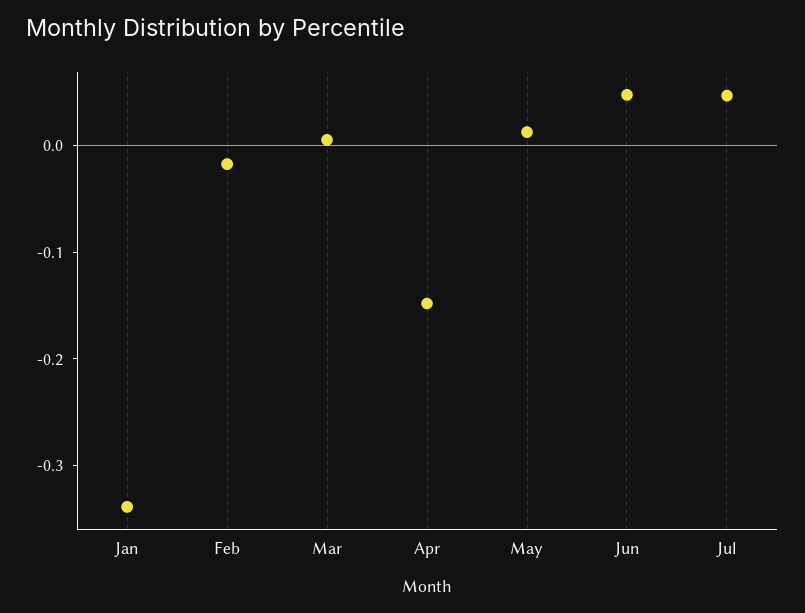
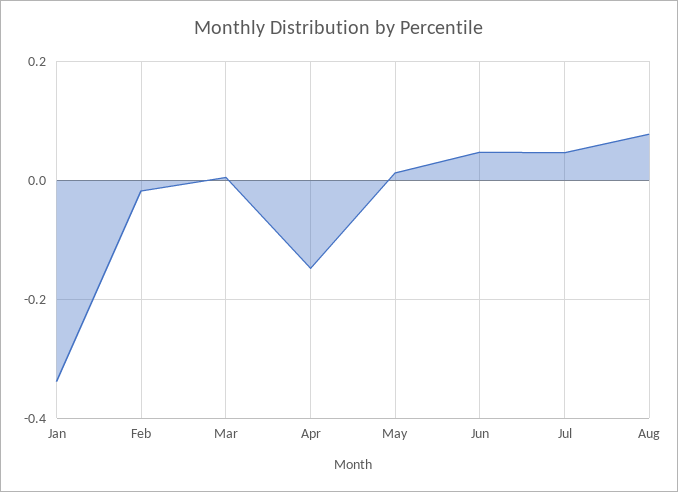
Aug: none -> 0.08

